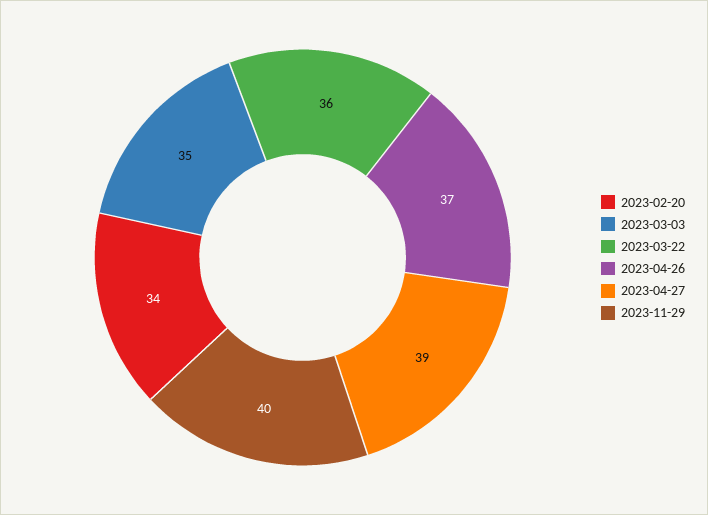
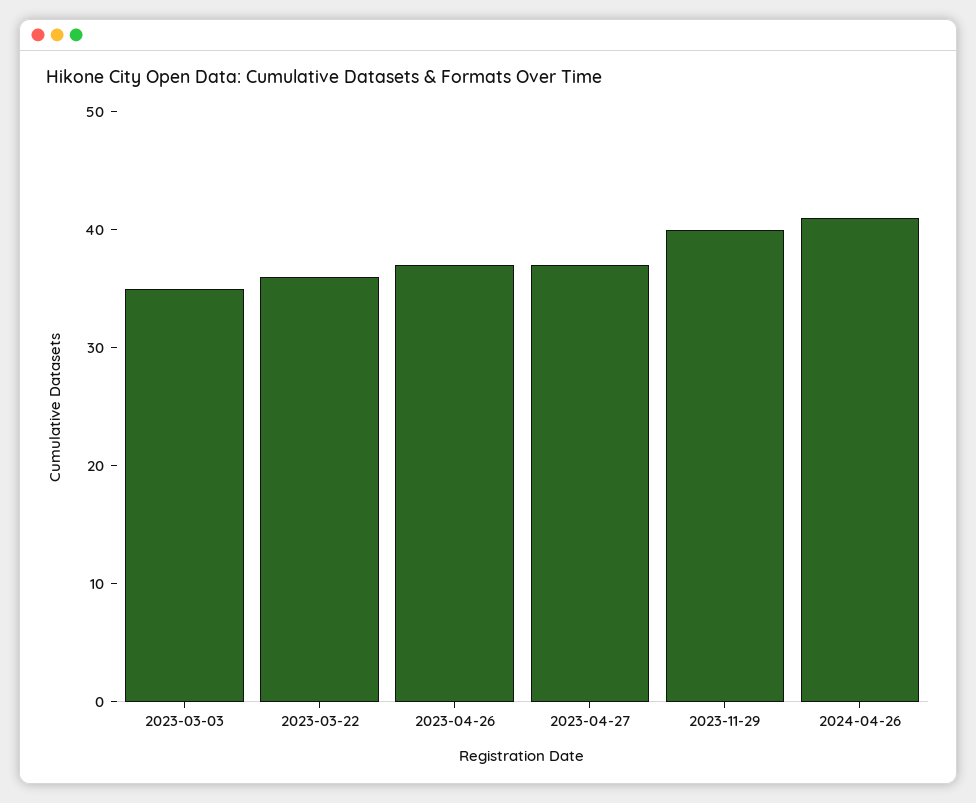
2023-02-20: 34 -> none
2023-04-27: 39 -> 37
2024-04-26: none -> 41

